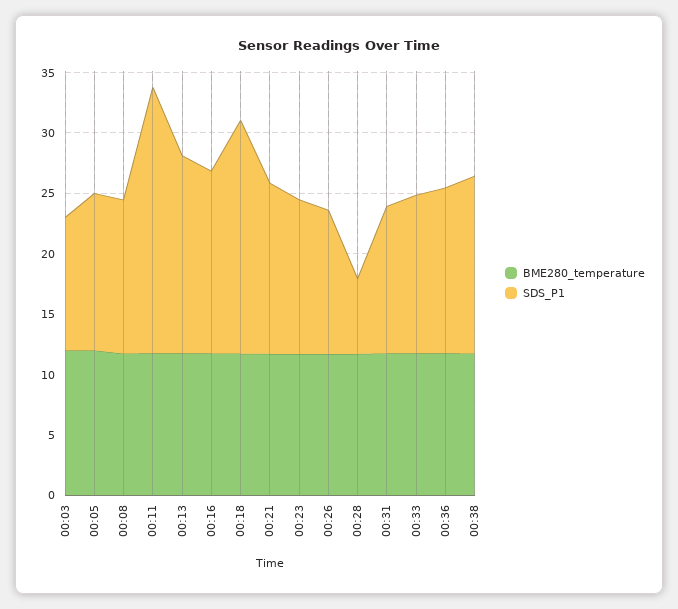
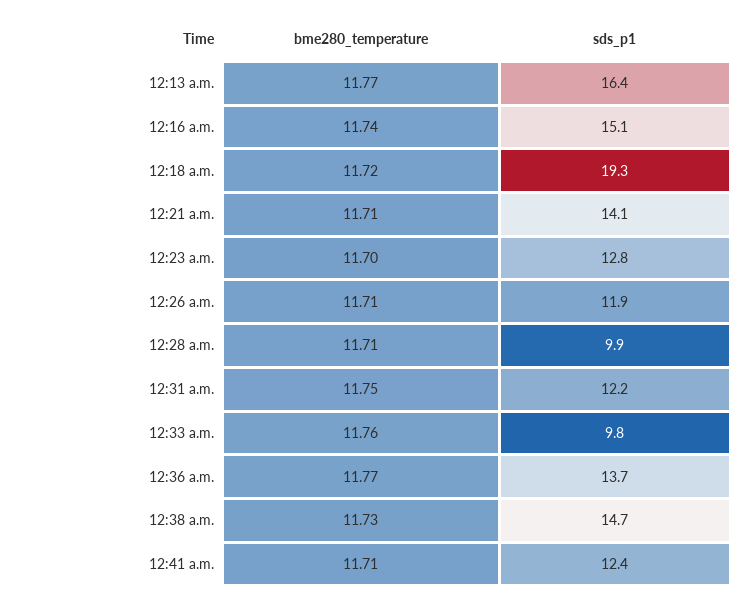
BME280_temperature, 00:03: 12 -> none
SDS_P1, 00:03: 11 -> none
BME280_temperature, 00:05: 12 -> none
SDS_P1, 00:05: 13 -> none
BME280_temperature, 00:08: 12 -> none
SDS_P1, 00:08: 13 -> none
BME280_temperature, 00:11: 12 -> none
SDS_P1, 00:11: 22 -> none
SDS_P1, 00:28: 6 -> 9.9
SDS_P1, 00:33: 13 -> 9.8
BME280_temperature, 12:41 a.m.: none -> 11.71
SDS_P1, 12:41 a.m.: none -> 12.4

